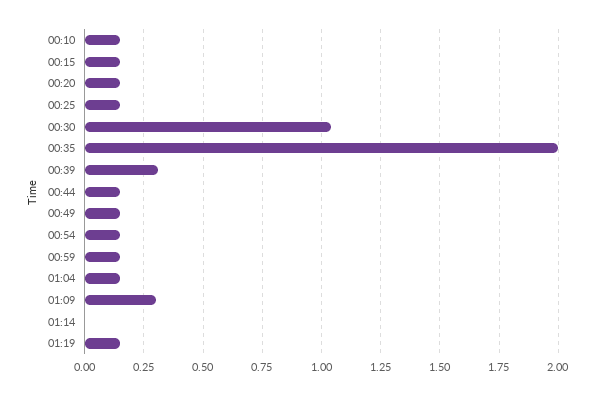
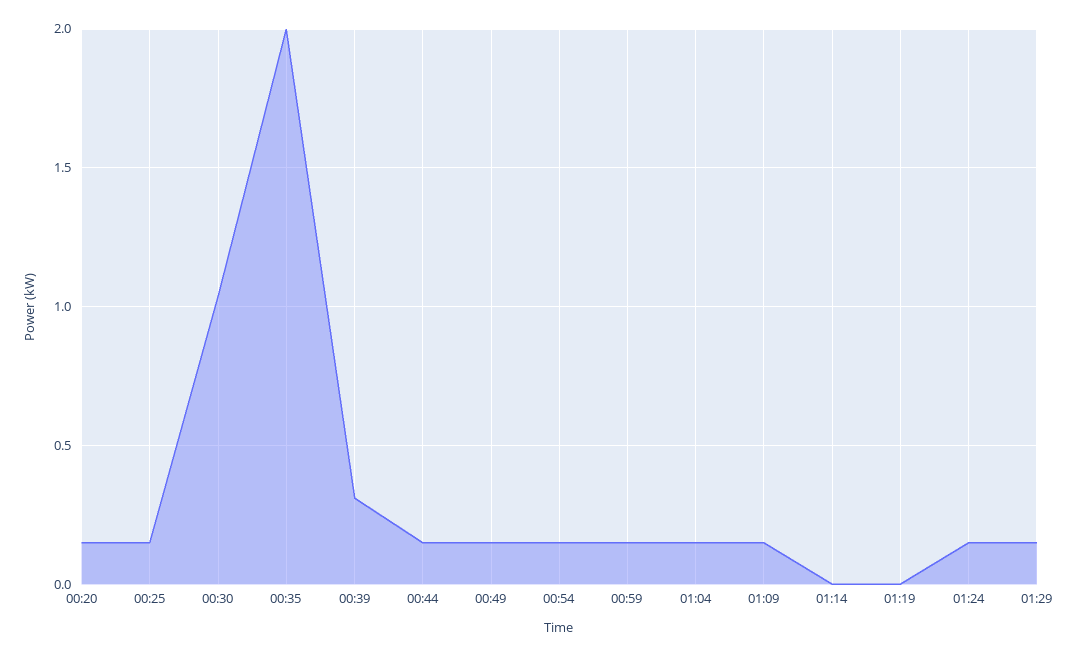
00:10: 0.15 -> none
00:15: 0.15 -> none
01:09: 0.3 -> 0.15
01:19: 0.15 -> 0
01:24: none -> 0.15
01:29: none -> 0.15

